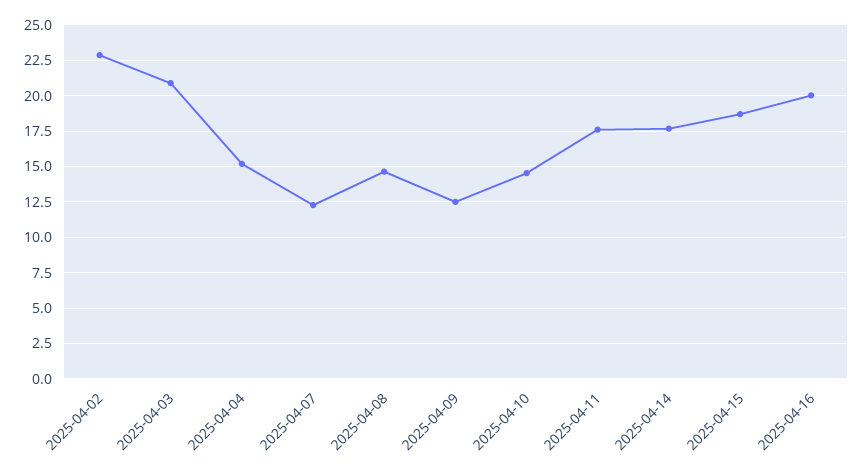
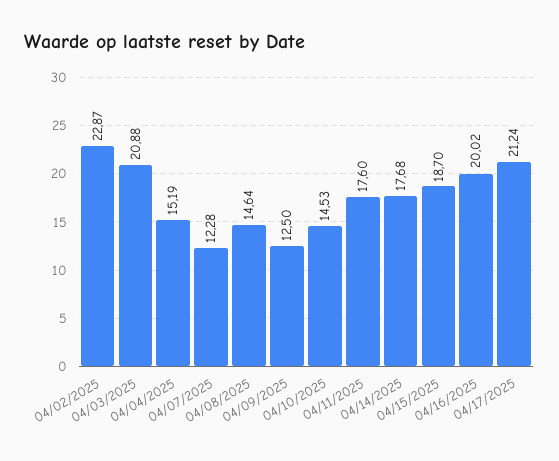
04/17/2025: none -> 21.24

